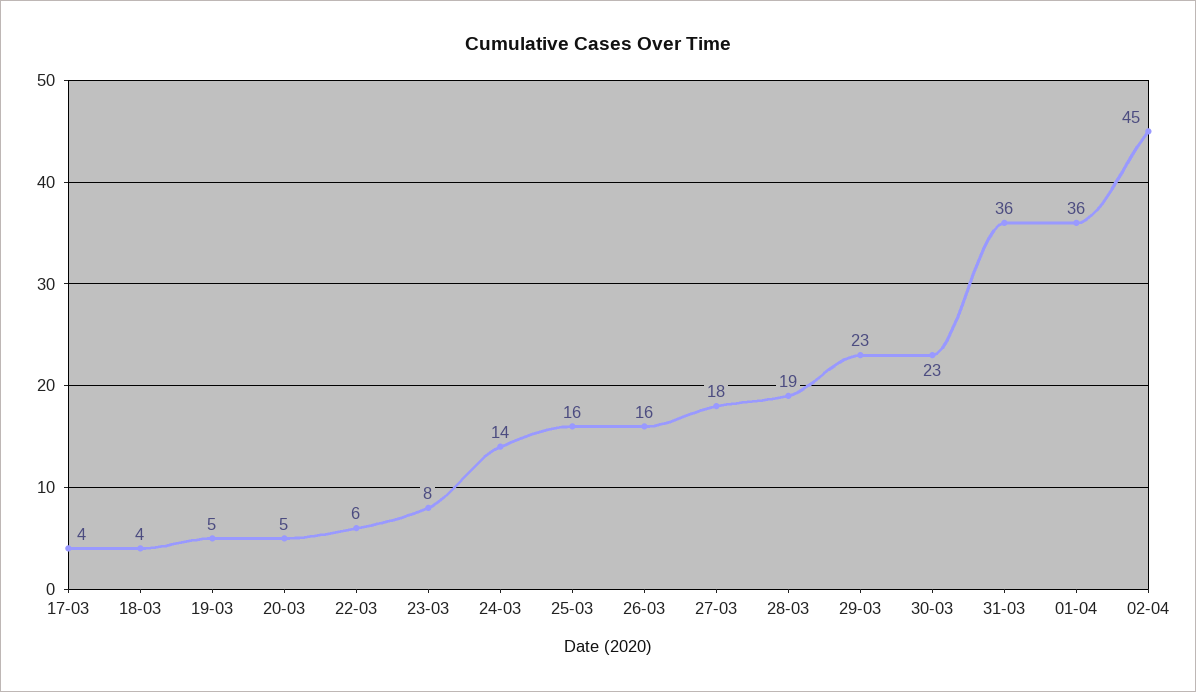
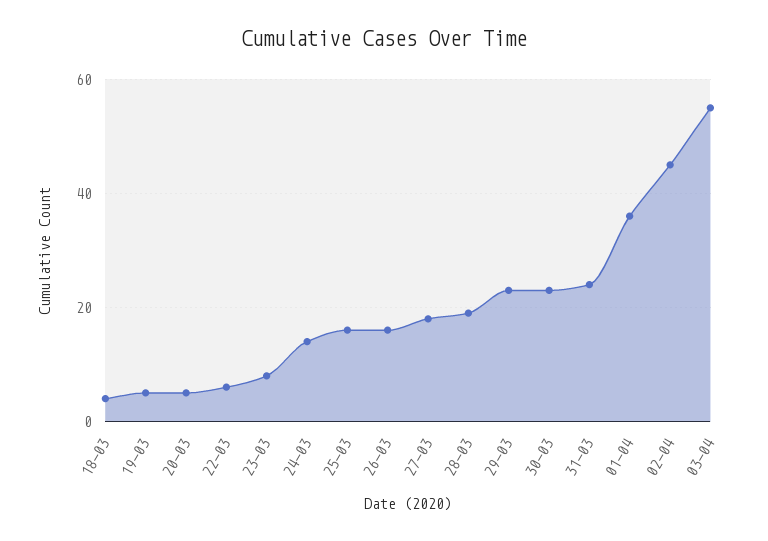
17-03: 4 -> none
31-03: 36 -> 25
03-04: none -> 55

